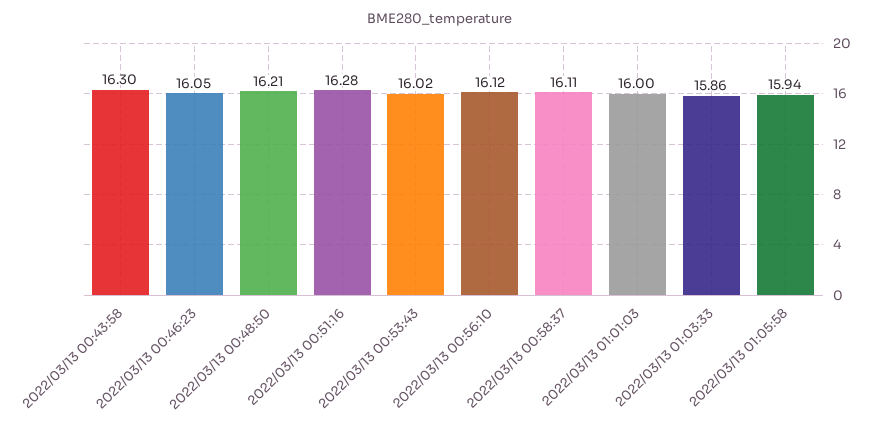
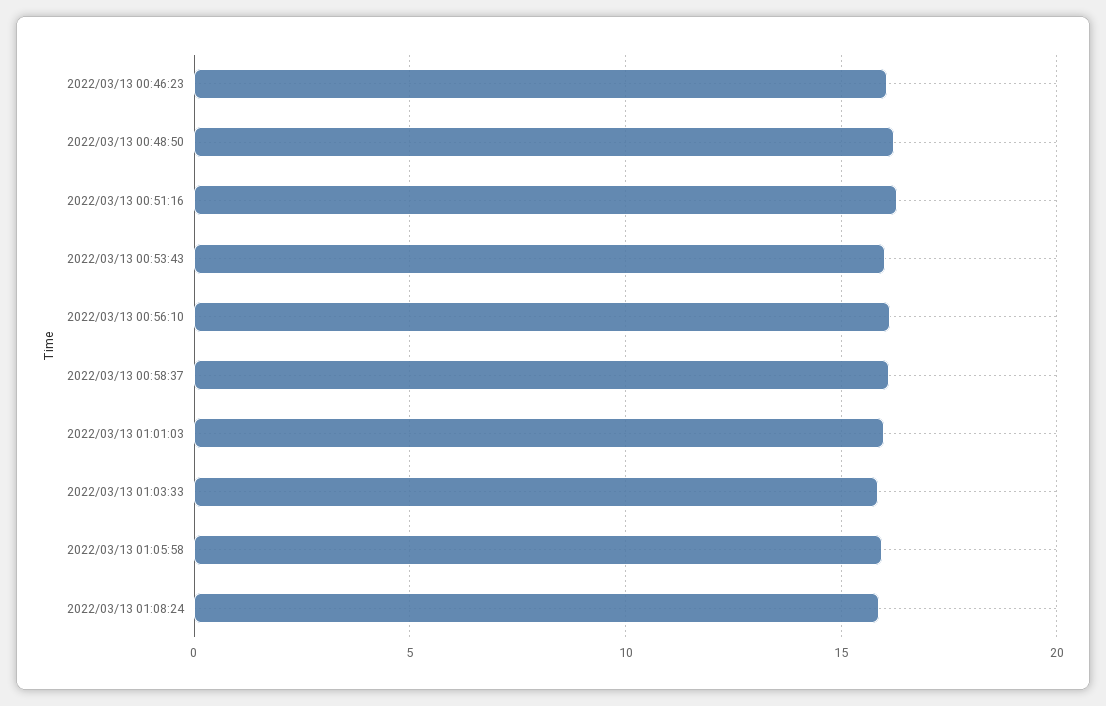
2022/03/13 00:43:58: 16.3 -> none
2022/03/13 01:08:24: none -> 16

